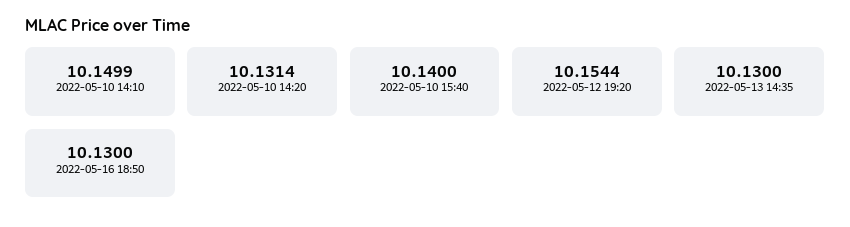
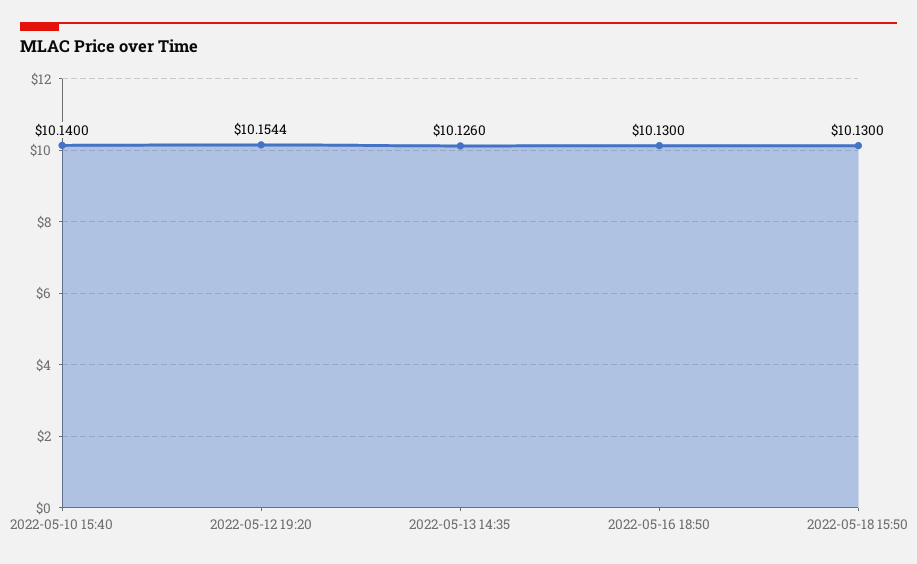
2022-05-10 14:10: 10.1499 -> none
2022-05-10 14:20: 10.1314 -> none
2022-05-13 14:35: 10.13 -> 10.126
2022-05-18 15:50: none -> 10.13

